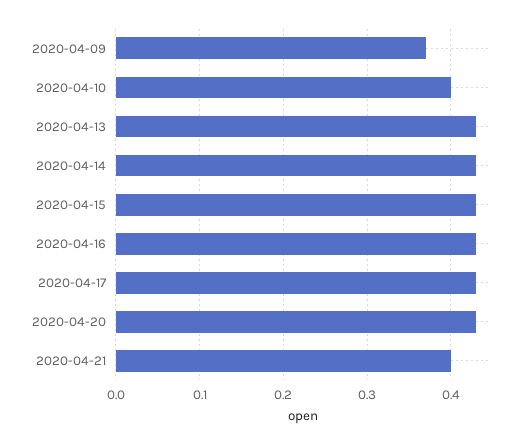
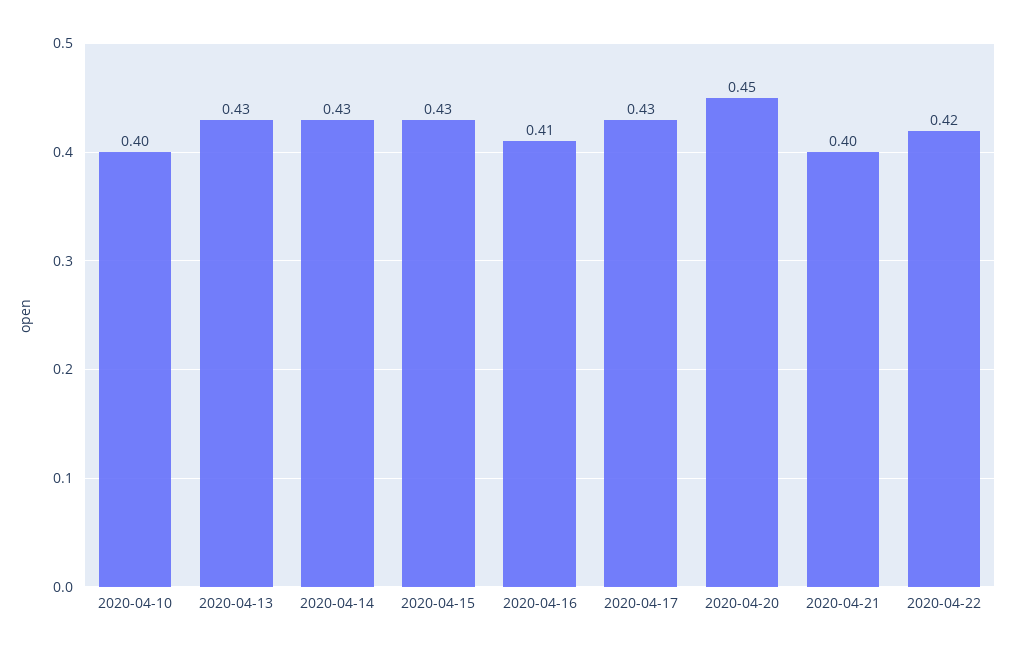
2020-04-09: 0.37 -> none
2020-04-16: 0.43 -> 0.41
2020-04-20: 0.43 -> 0.45
2020-04-22: none -> 0.42

